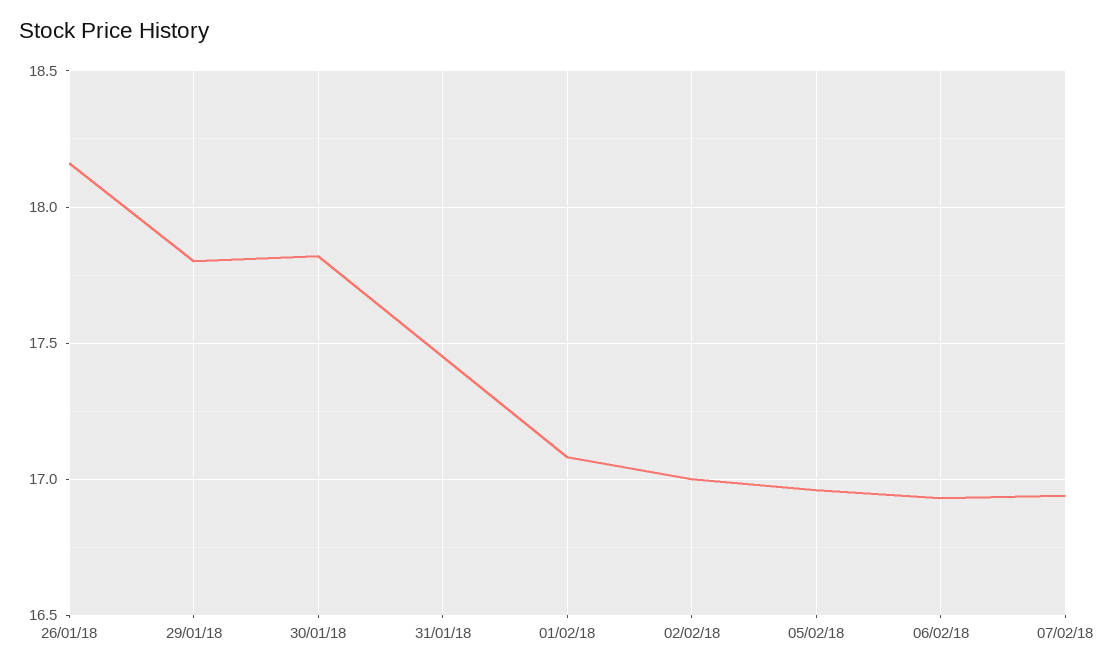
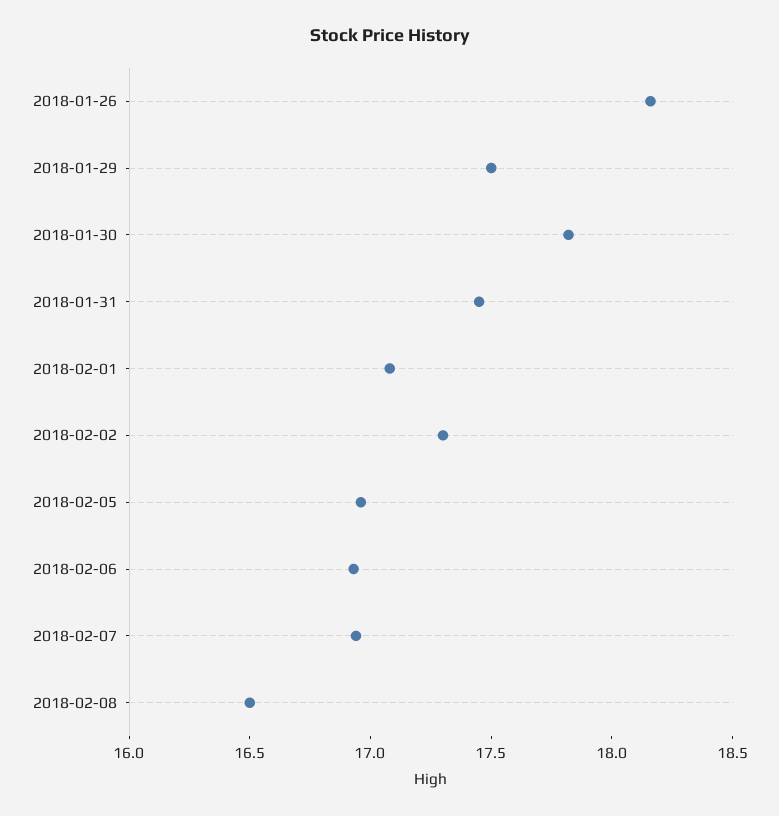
29/01/18: 17.8 -> 17.5
02/02/18: 17 -> 17.3
2018-02-08: none -> 16.5

